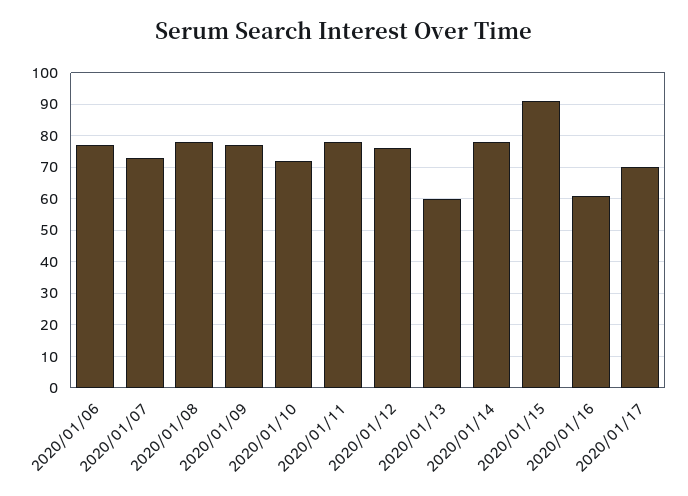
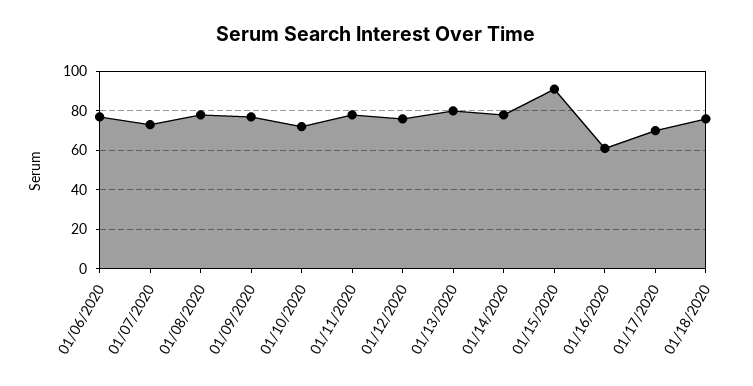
2020/01/13: 60 -> 80
01/18/2020: none -> 75

